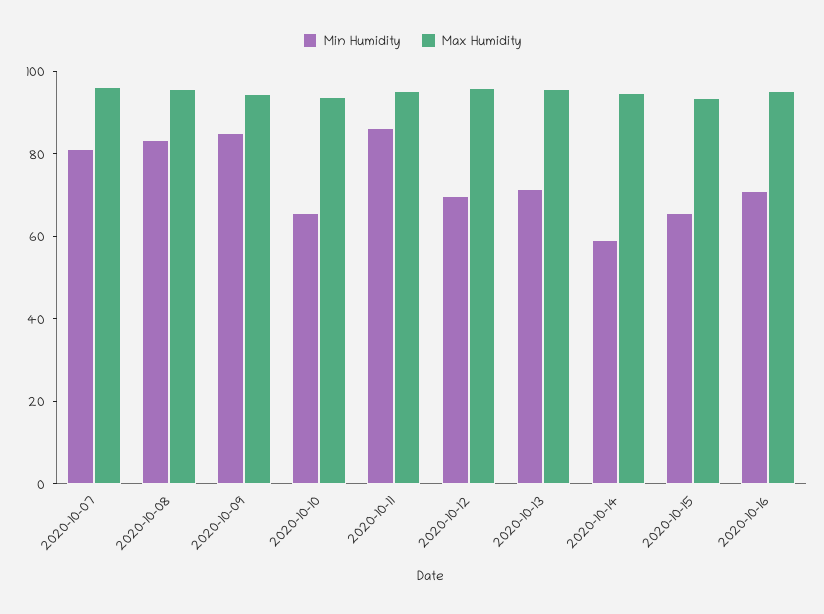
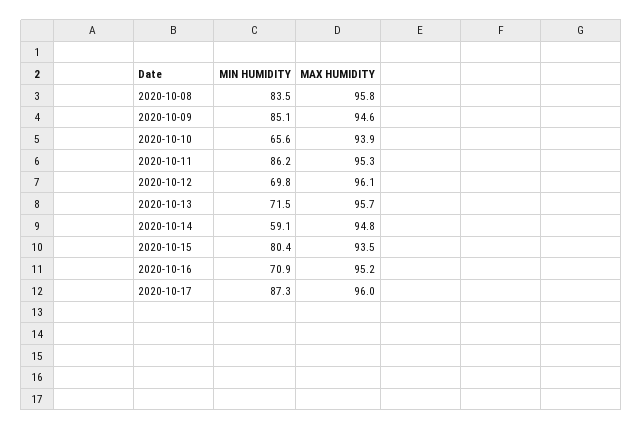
Min Humidity, 2020-10-07: 80 -> none
Max Humidity, 2020-10-07: 95 -> none
Min Humidity, 2020-10-15: 65 -> 80.4
Min Humidity, 2020-10-17: none -> 87.3
Max Humidity, 2020-10-17: none -> 96

